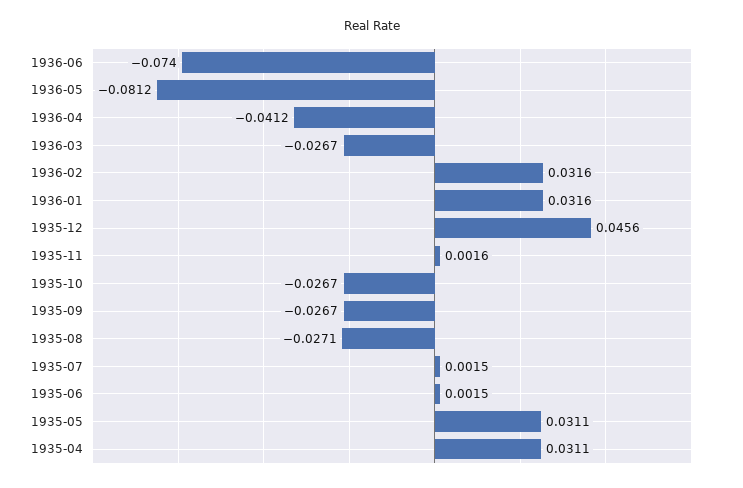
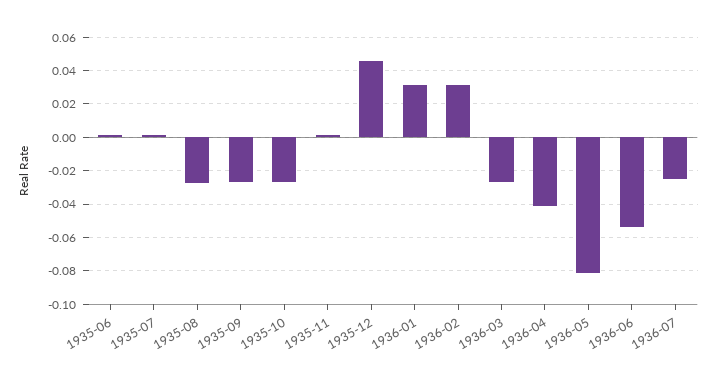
1936-06: -0.074 -> -0.055
1935-05: 0.0311 -> none
1935-04: 0.0311 -> none
1936-07: none -> -0.025

